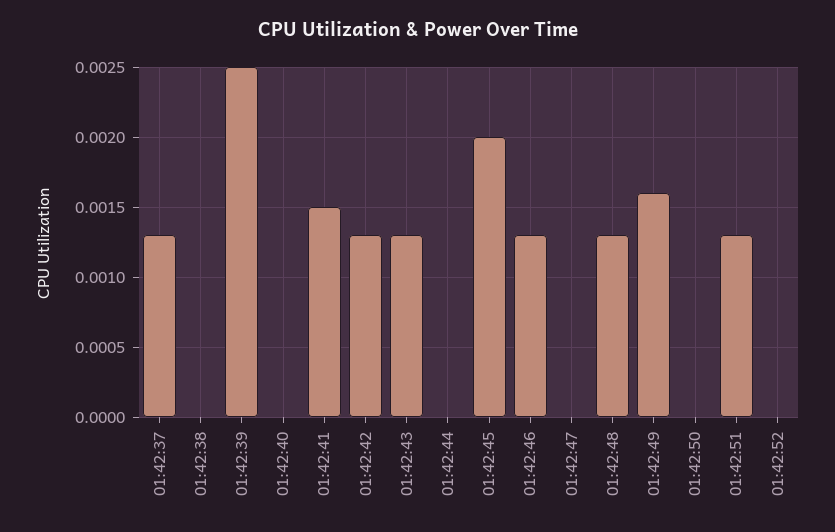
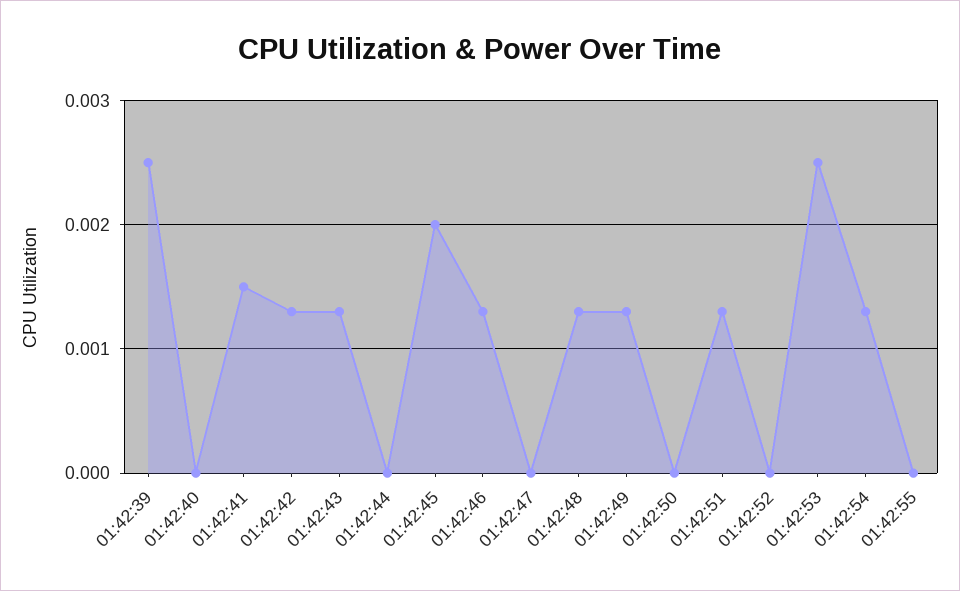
01:42:37: 0.0013 -> none
01:42:38: 0 -> none
01:42:49: 0.0016 -> 0.0013
01:42:53: none -> 0.0025
01:42:54: none -> 0.0013
01:42:55: none -> 0

